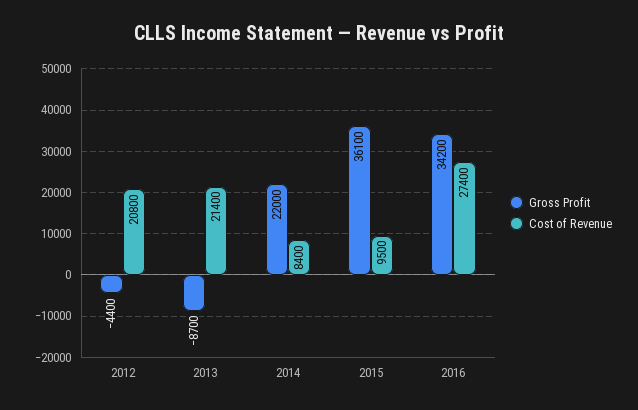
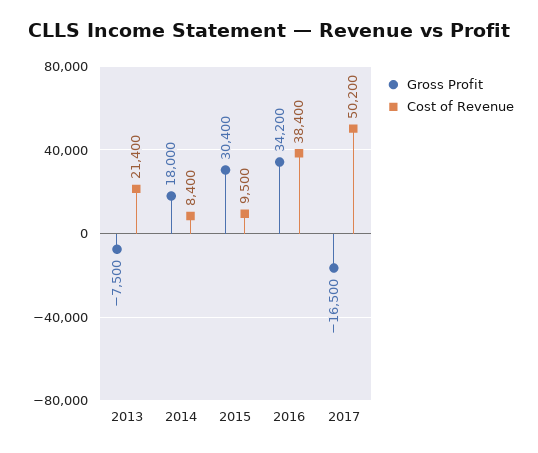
Gross Profit, 2012: -4400 -> none
Cost of Revenue, 2012: 20800 -> none
Gross Profit, 2013: -8700 -> -7500
Gross Profit, 2014: 22000 -> 18000
Gross Profit, 2015: 36100 -> 30400
Cost of Revenue, 2016: 27400 -> 38400
Gross Profit, 2017: none -> -16500
Cost of Revenue, 2017: none -> 50200

